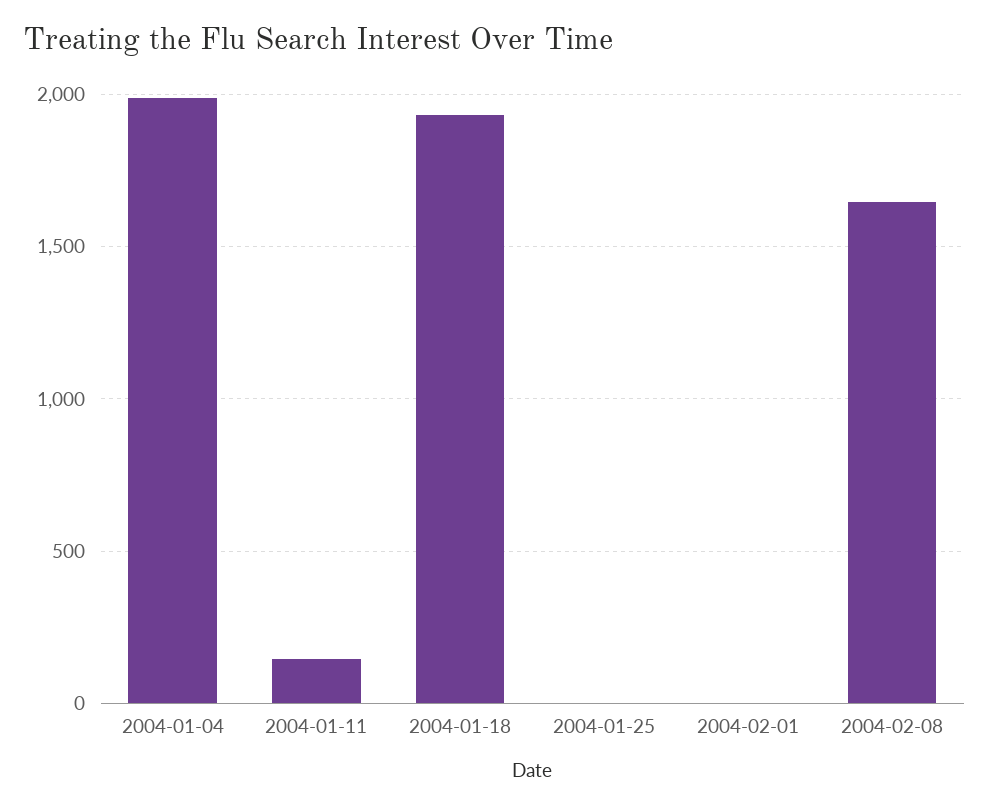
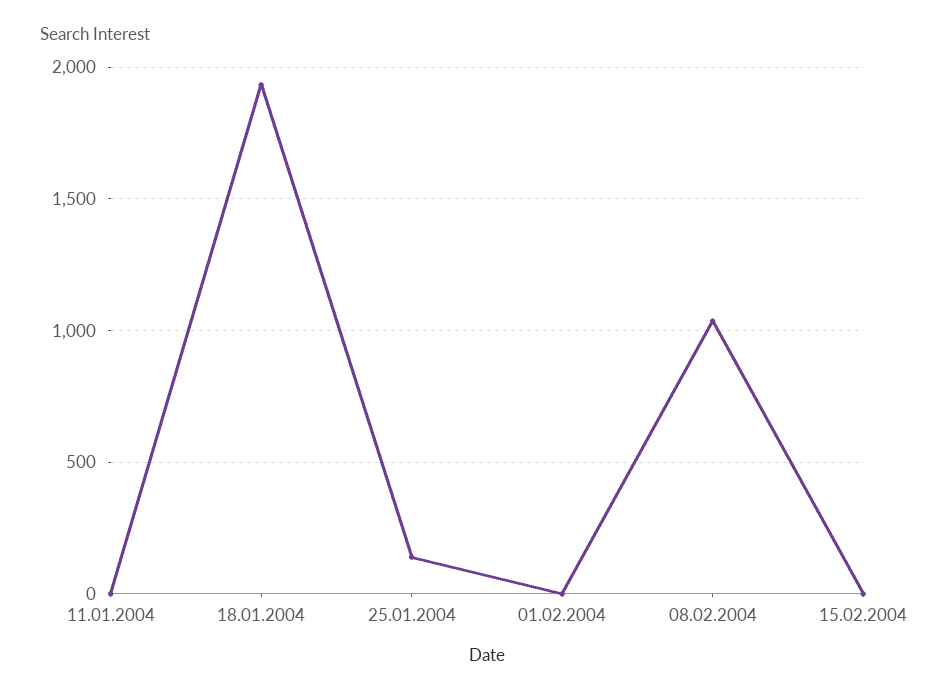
2004-01-04: 2000 -> none
2004-01-11: 150 -> 0
2004-01-25: 0 -> 150
2004-02-08: 1650 -> 1050
15.02.2004: none -> 0

